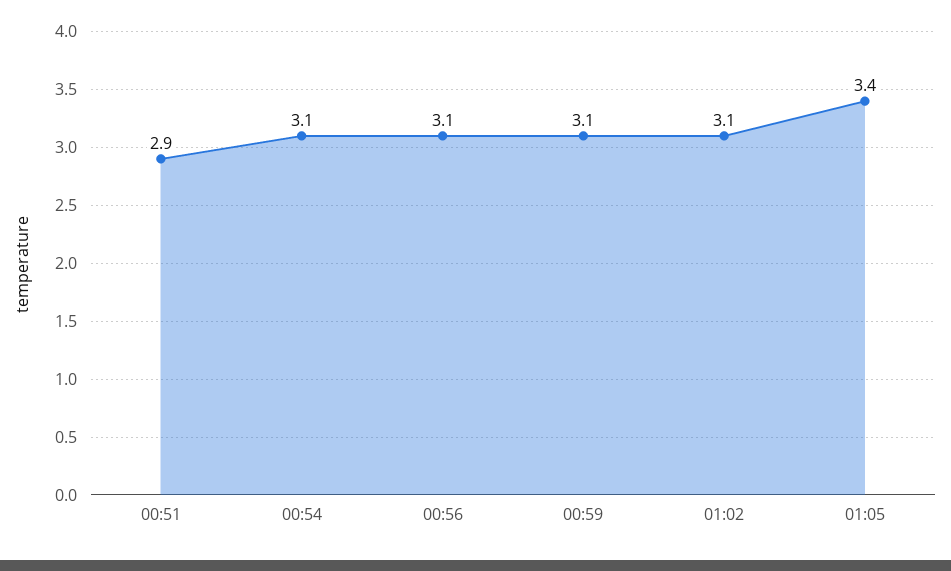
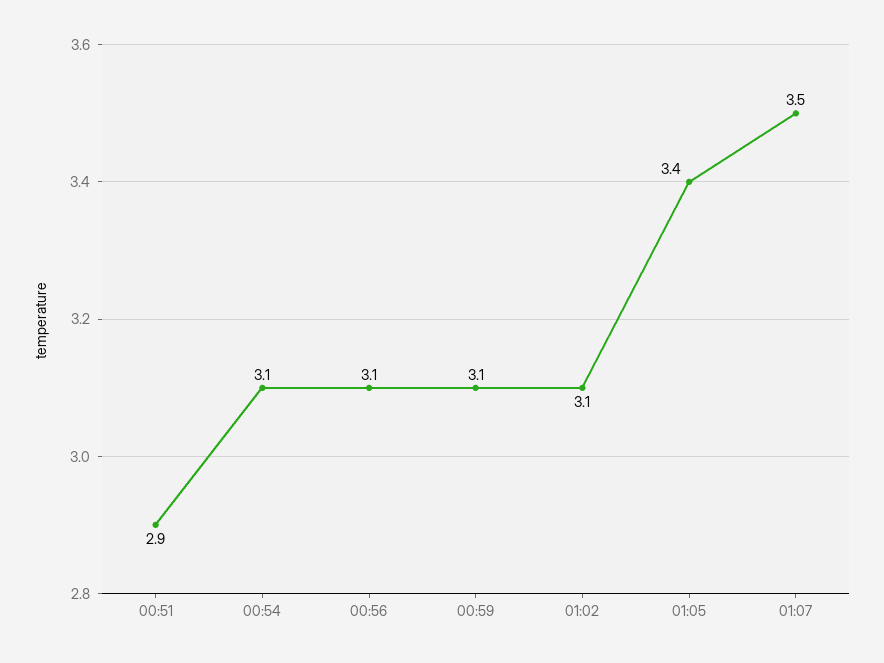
01:07: none -> 3.5

